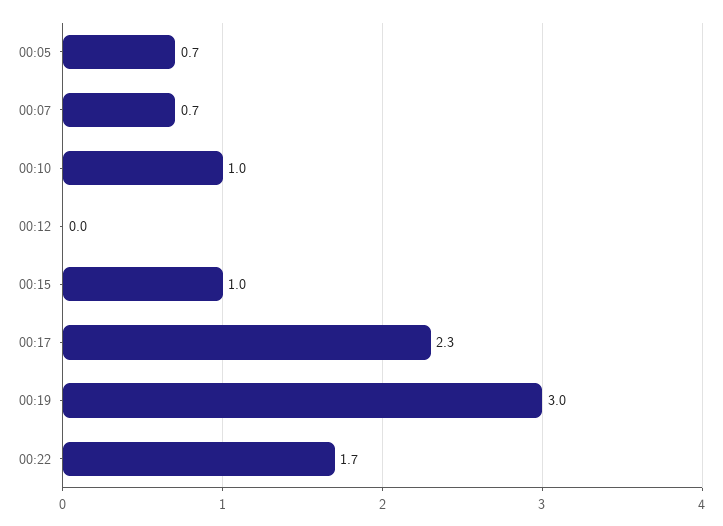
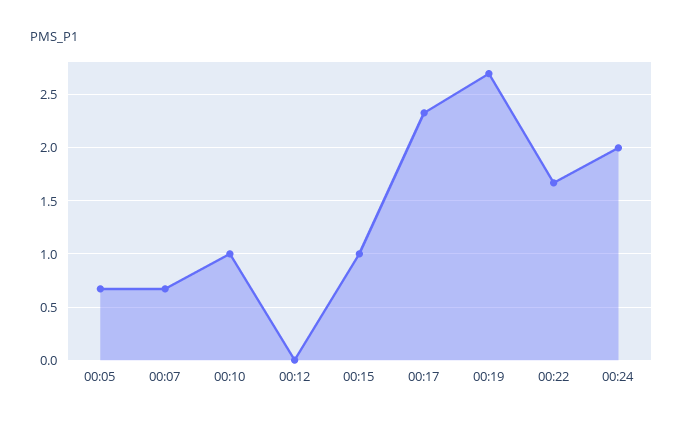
00:19: 3 -> 2.7
00:24: none -> 2

